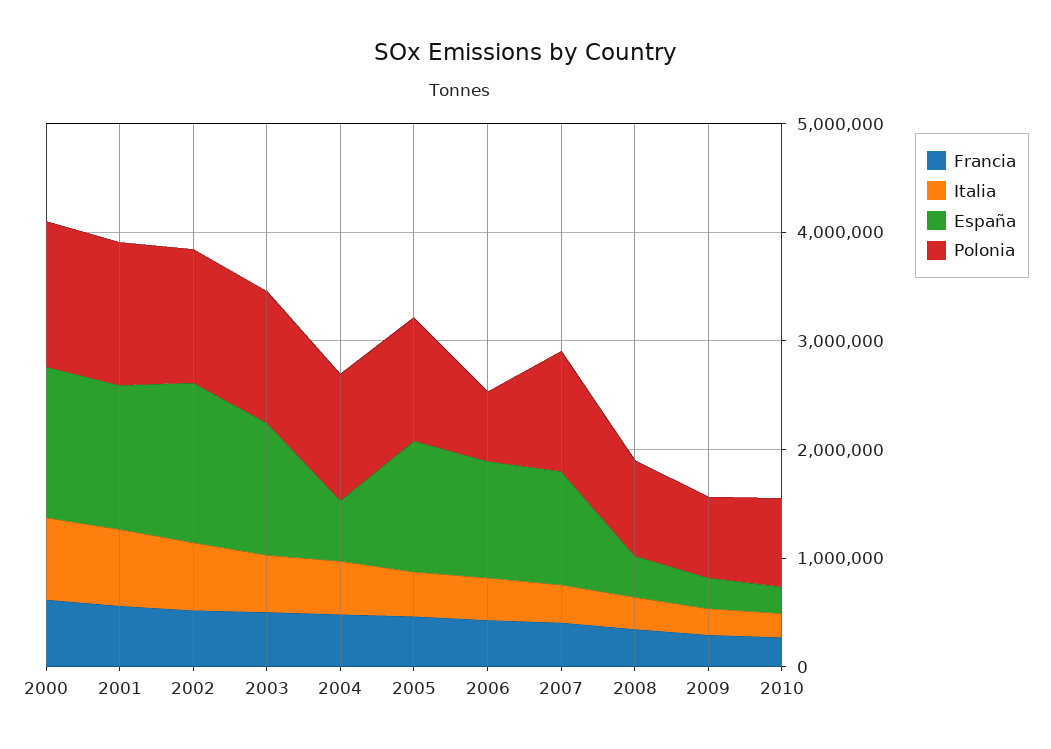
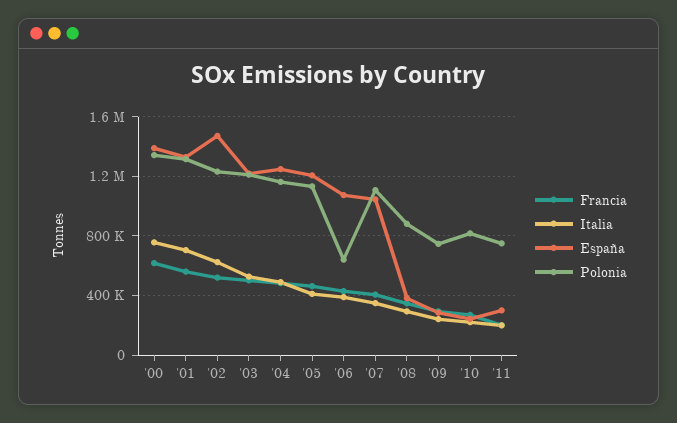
España, 2004: 600000 -> 1250000
Francia, '11: none -> 200000
Italia, '11: none -> 200000
España, '11: none -> 300000
Polonia, '11: none -> 750000

